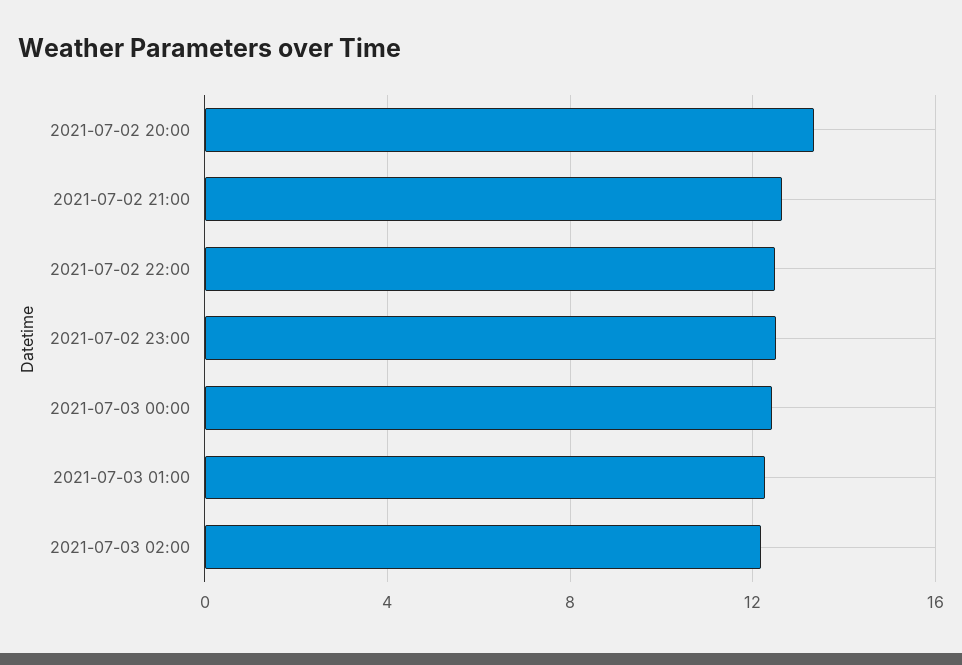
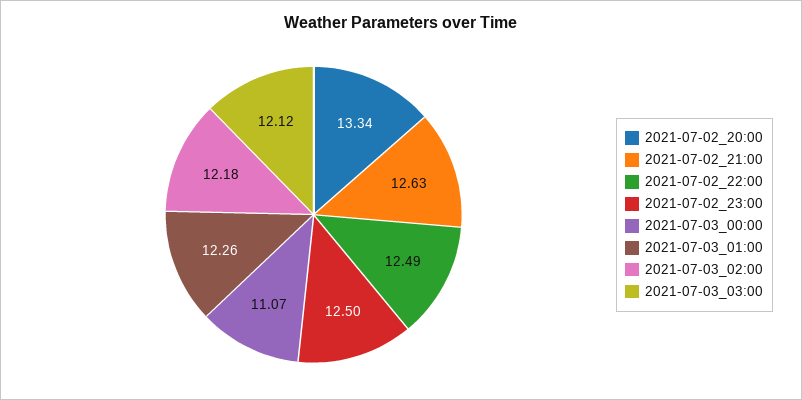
2021-07-03 00:00: 12.5 -> 11.07
2021-07-03_03:00: none -> 12.12

